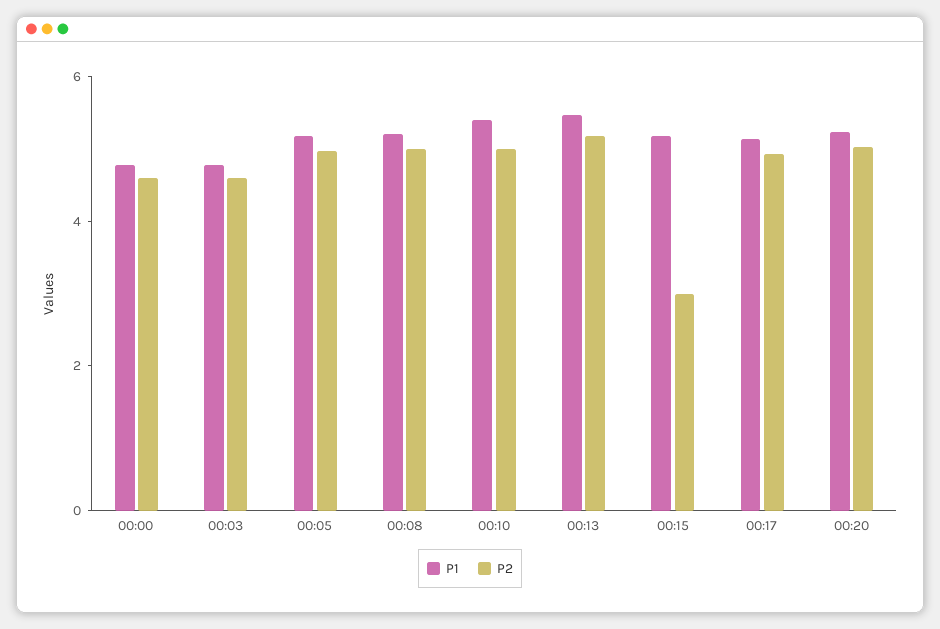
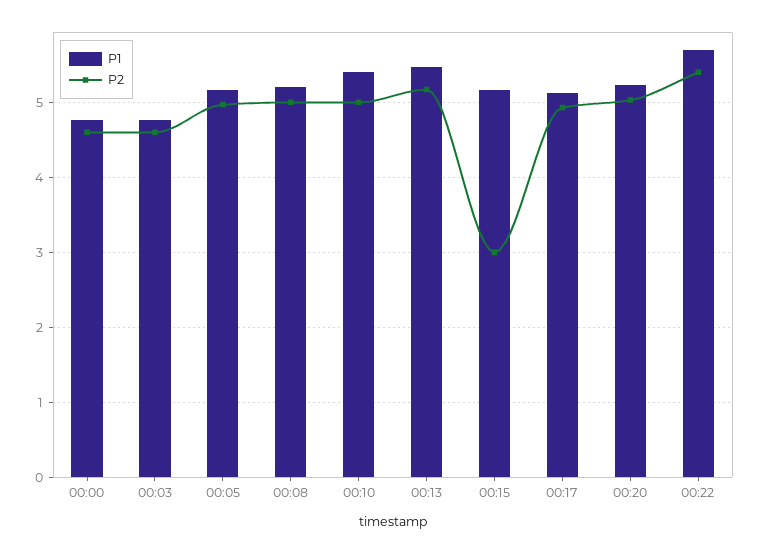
P1, 00:22: none -> 5.7
P2, 00:22: none -> 5.4

